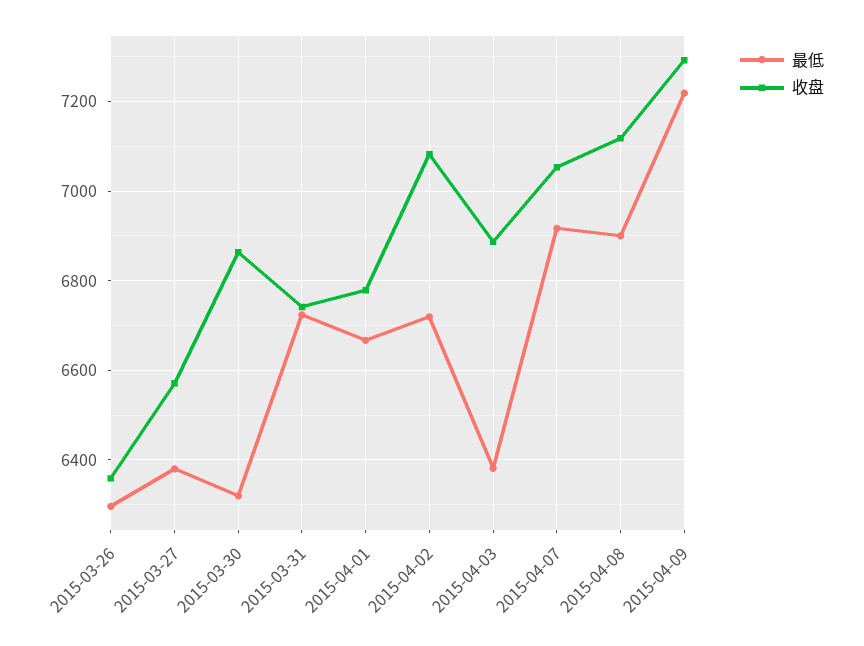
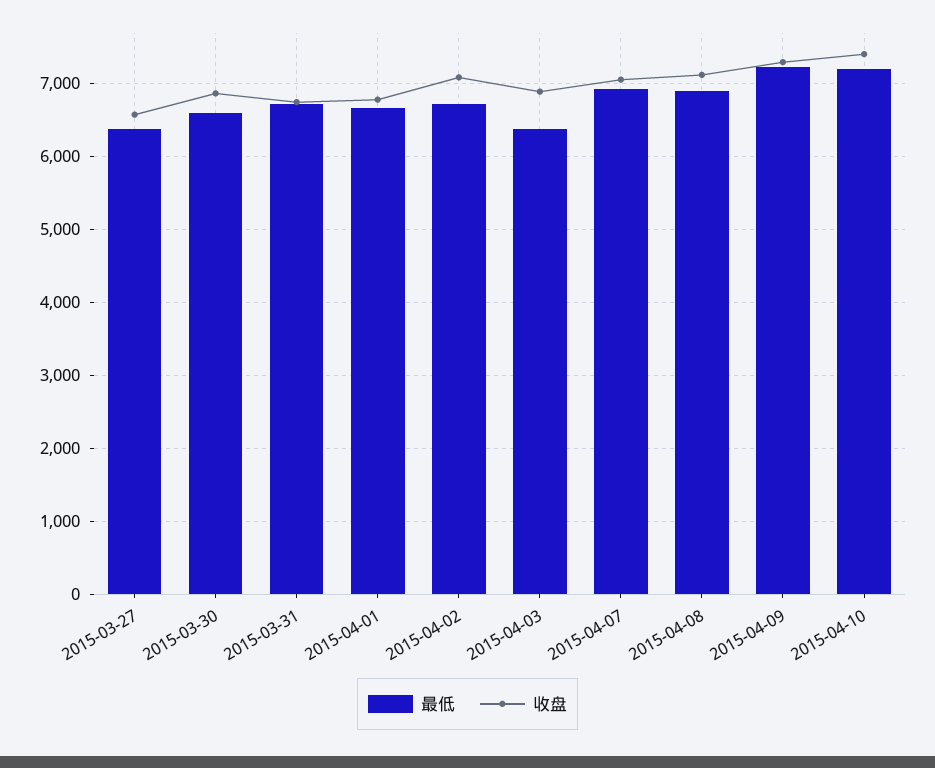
最低, 2015-03-26: 6300 -> none
收盘, 2015-03-26: 6360 -> none
最低, 2015-03-30: 6320 -> 6600
最低, 2015-04-10: none -> 7200
收盘, 2015-04-10: none -> 7400

